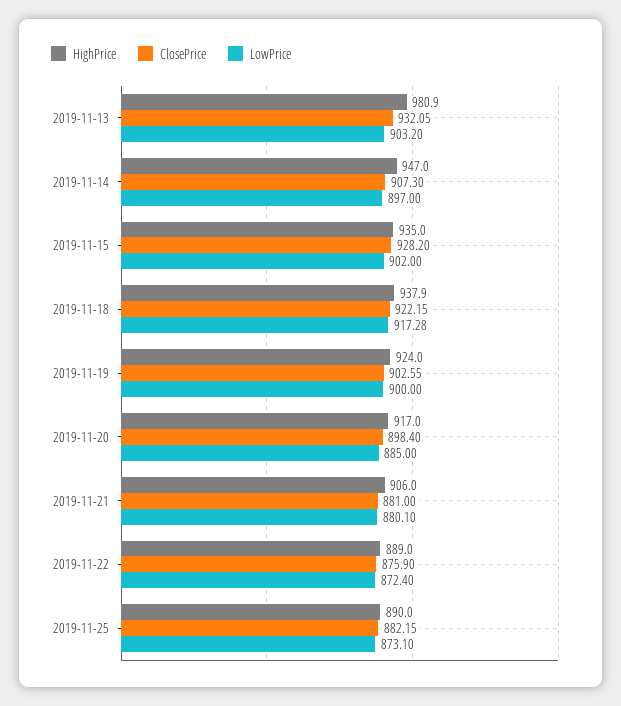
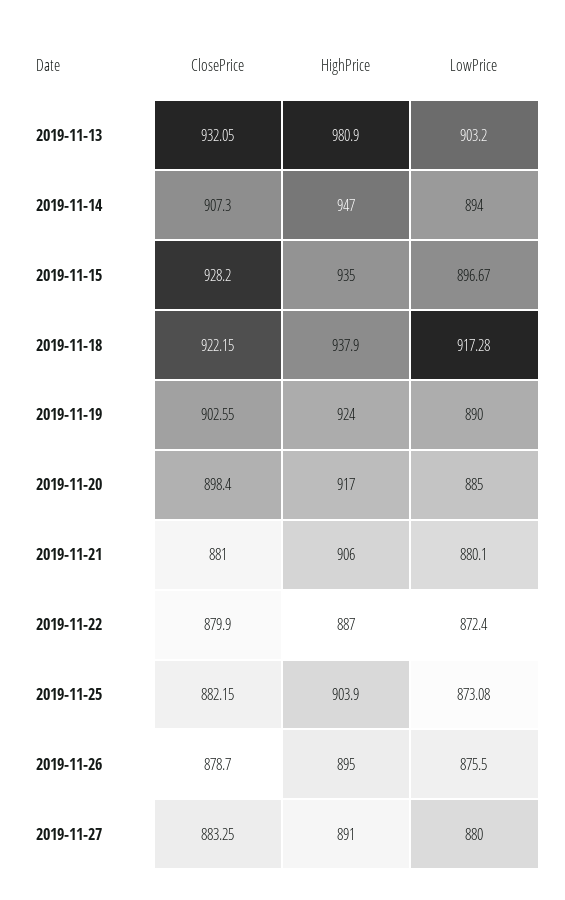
LowPrice, 2019-11-14: 897 -> 894
LowPrice, 2019-11-15: 902 -> 896.67
LowPrice, 2019-11-19: 900 -> 890
HighPrice, 2019-11-22: 889 -> 887
ClosePrice, 2019-11-22: 875.9 -> 879.9
HighPrice, 2019-11-25: 890 -> 903.9
LowPrice, 2019-11-25: 873.1 -> 873.08
ClosePrice, 2019-11-26: none -> 878.7
HighPrice, 2019-11-26: none -> 895
LowPrice, 2019-11-26: none -> 875.5
ClosePrice, 2019-11-27: none -> 883.25
HighPrice, 2019-11-27: none -> 891
LowPrice, 2019-11-27: none -> 880

